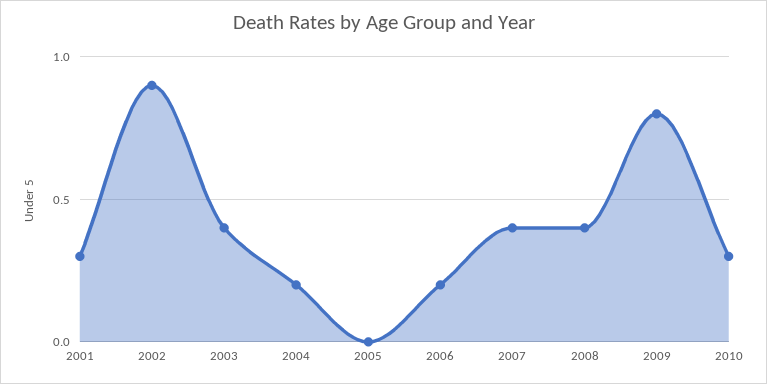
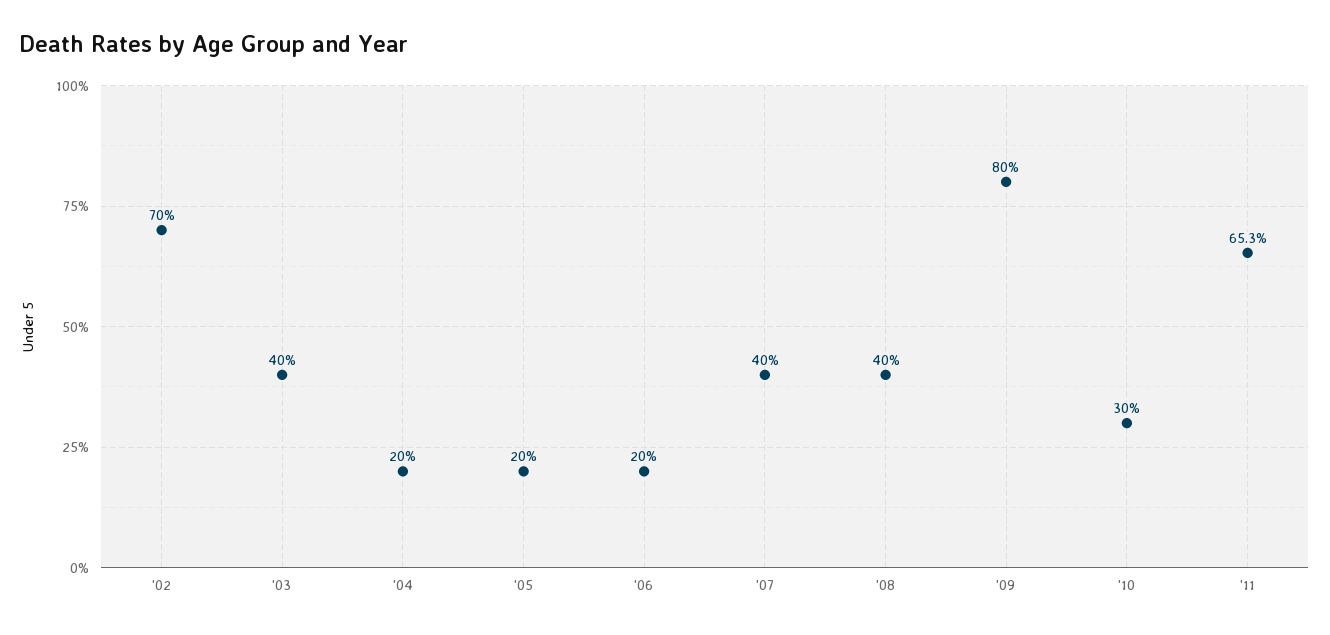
2001: 0.3 -> none
2002: 0.9 -> 0.7
2005: 0 -> 0.2
'11: none -> 0.653

